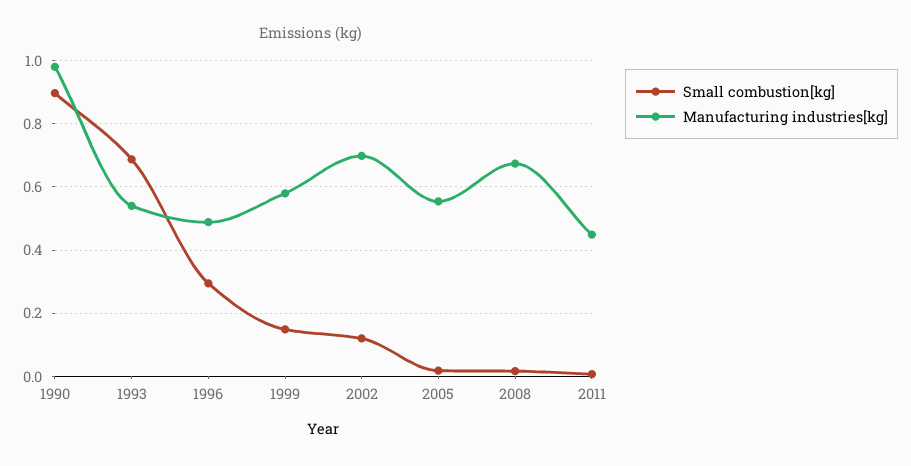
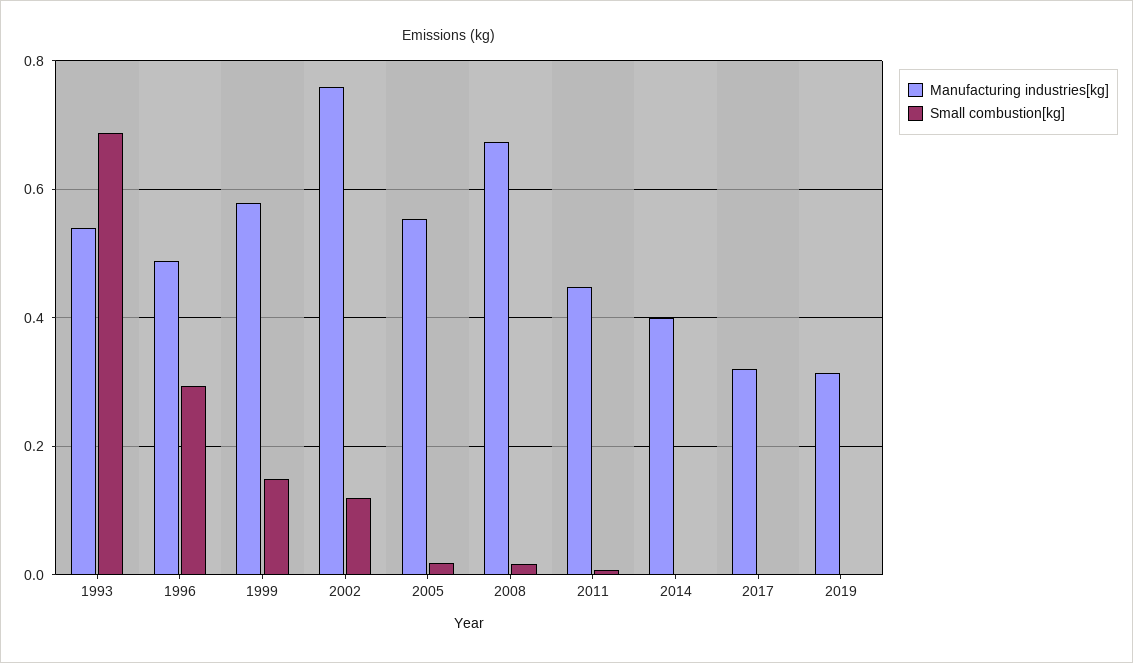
Small combustion[kg], 1990: 0.9 -> none
Manufacturing industries[kg], 1990: 0.98 -> none
Manufacturing industries[kg], 2002: 0.7 -> 0.76
Manufacturing industries[kg], 2014: none -> 0.4
Small combustion[kg], 2014: none -> 0
Manufacturing industries[kg], 2017: none -> 0.32
Small combustion[kg], 2017: none -> 0
Manufacturing industries[kg], 2019: none -> 0.32
Small combustion[kg], 2019: none -> 0

